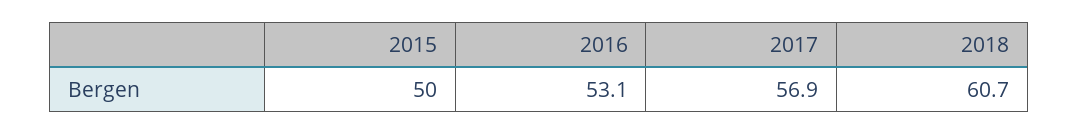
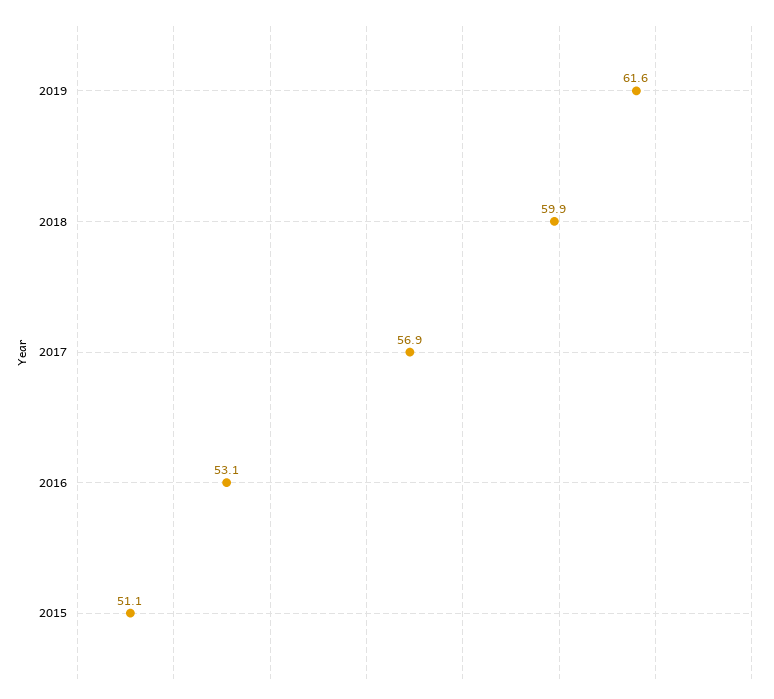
2015: 50 -> 51.1
2018: 60.7 -> 59.9
2019: none -> 61.6

